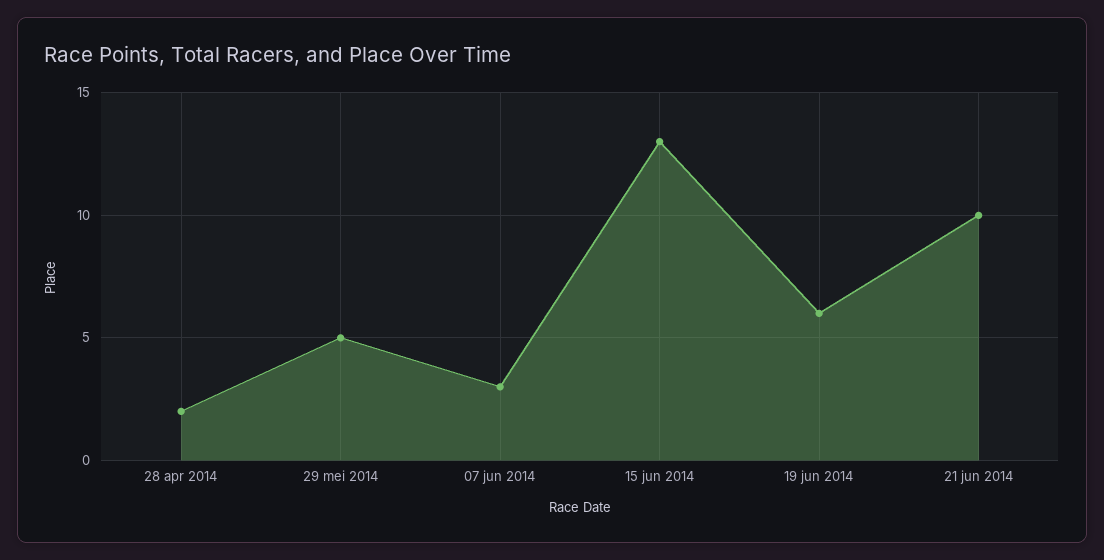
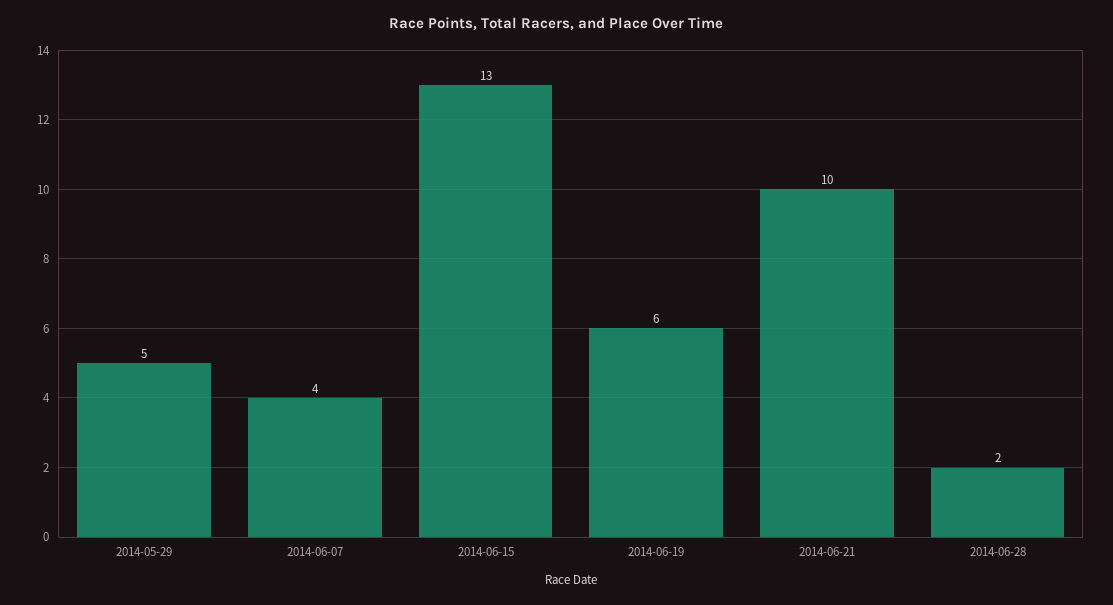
28 apr 2014: 2 -> none
07 jun 2014: 3 -> 4
2014-06-28: none -> 2

